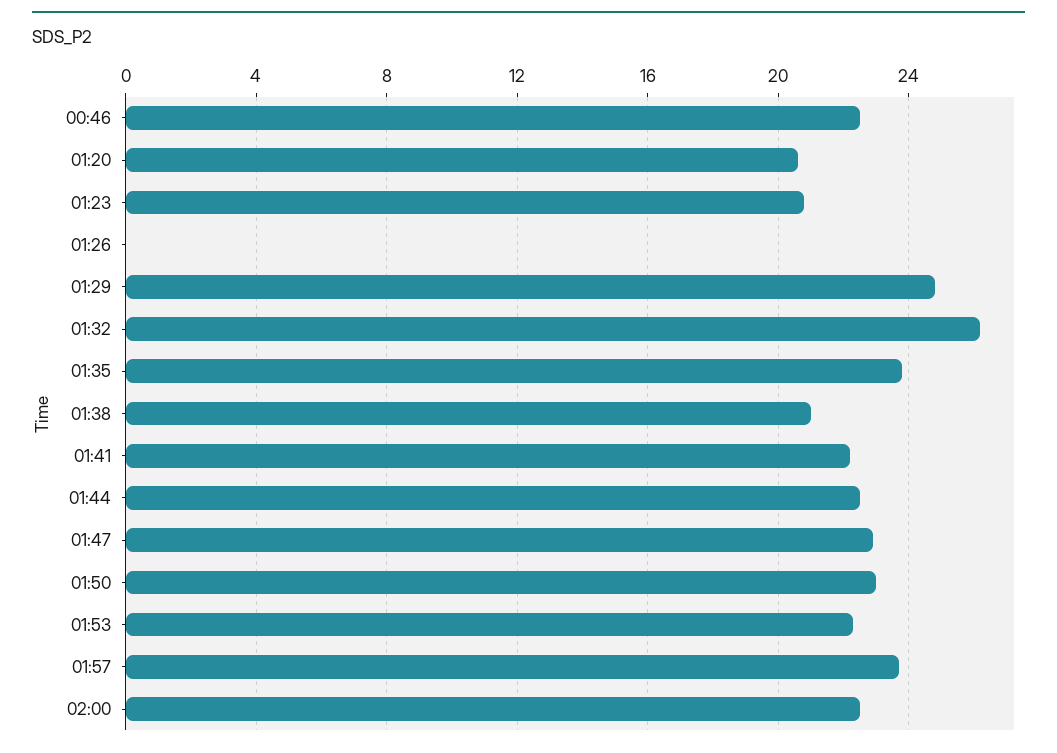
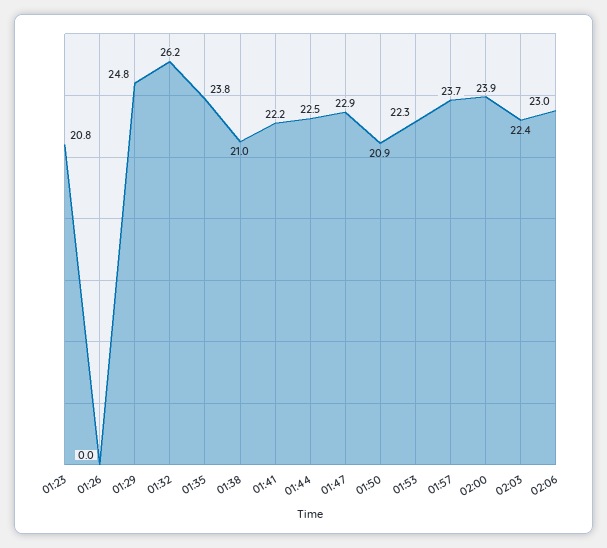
00:46: 22.5 -> none
01:20: 20.5 -> none
01:50: 23 -> 20.9
02:00: 22.5 -> 23.9
02:03: none -> 22.4
02:06: none -> 23

